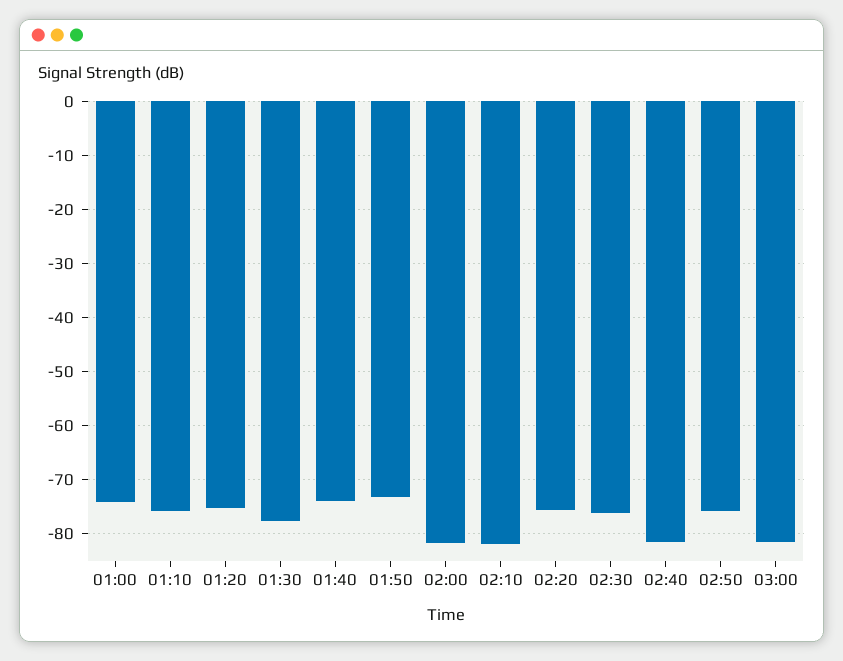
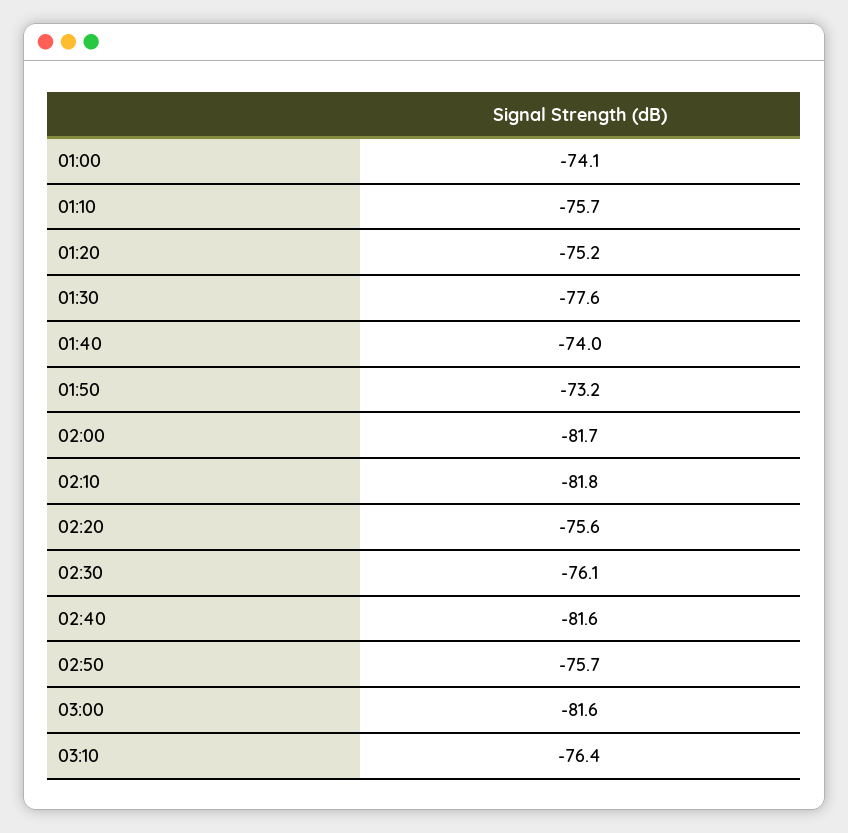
03:10: none -> -76.4

